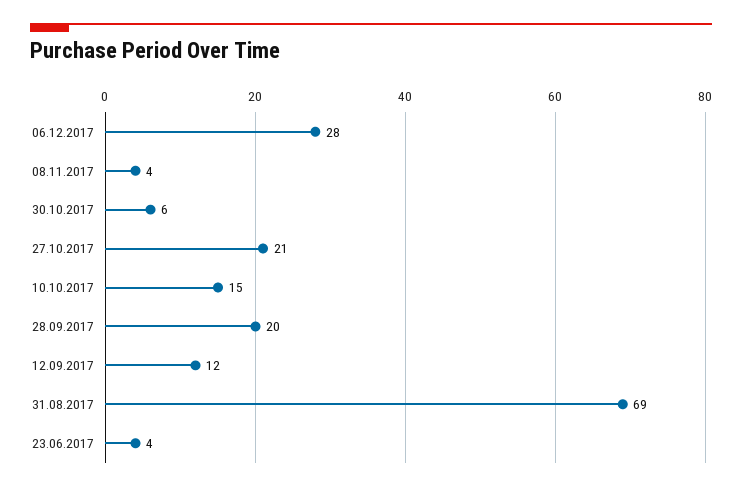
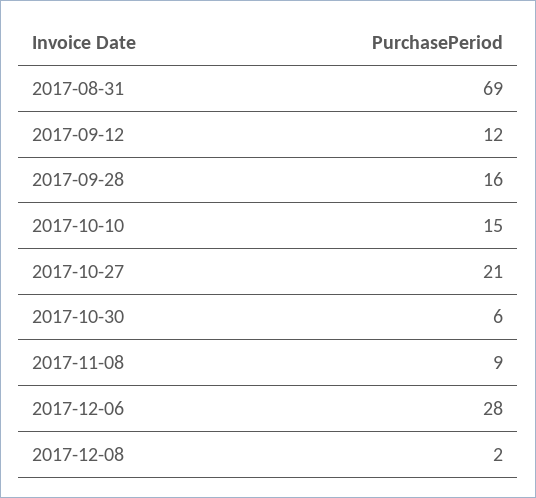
08.11.2017: 4 -> 9
28.09.2017: 20 -> 16
23.06.2017: 4 -> none
2017-12-08: none -> 2

